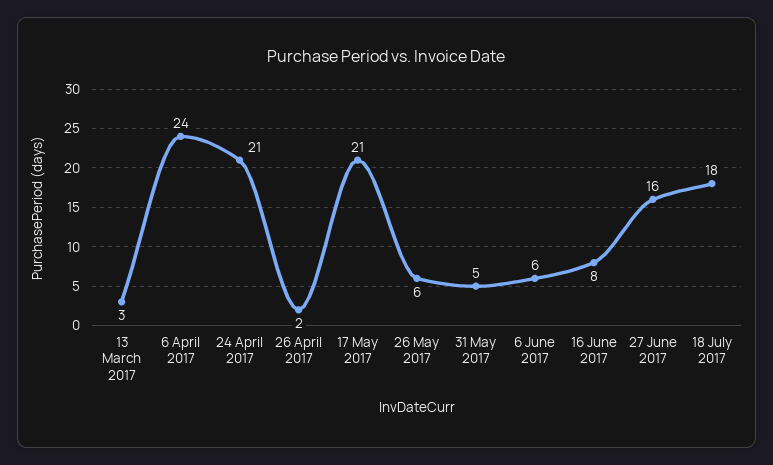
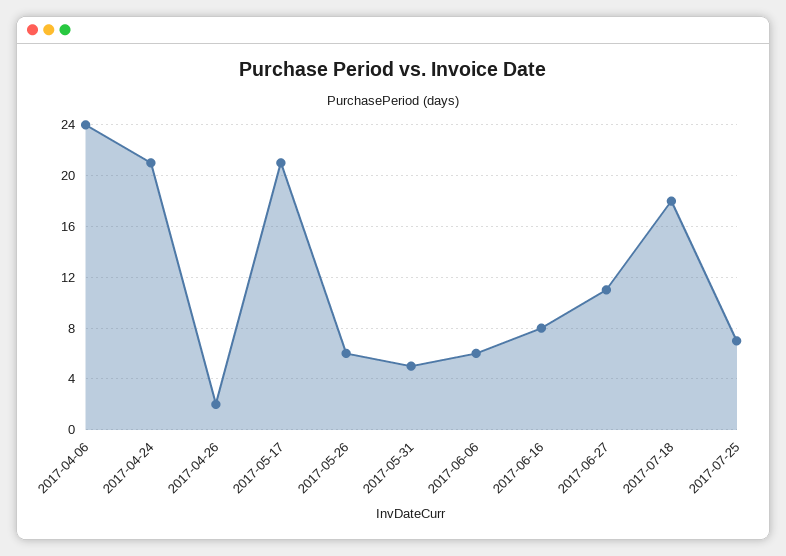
13 March 2017: 3 -> none
27 June 2017: 16 -> 11
2017-07-25: none -> 7

